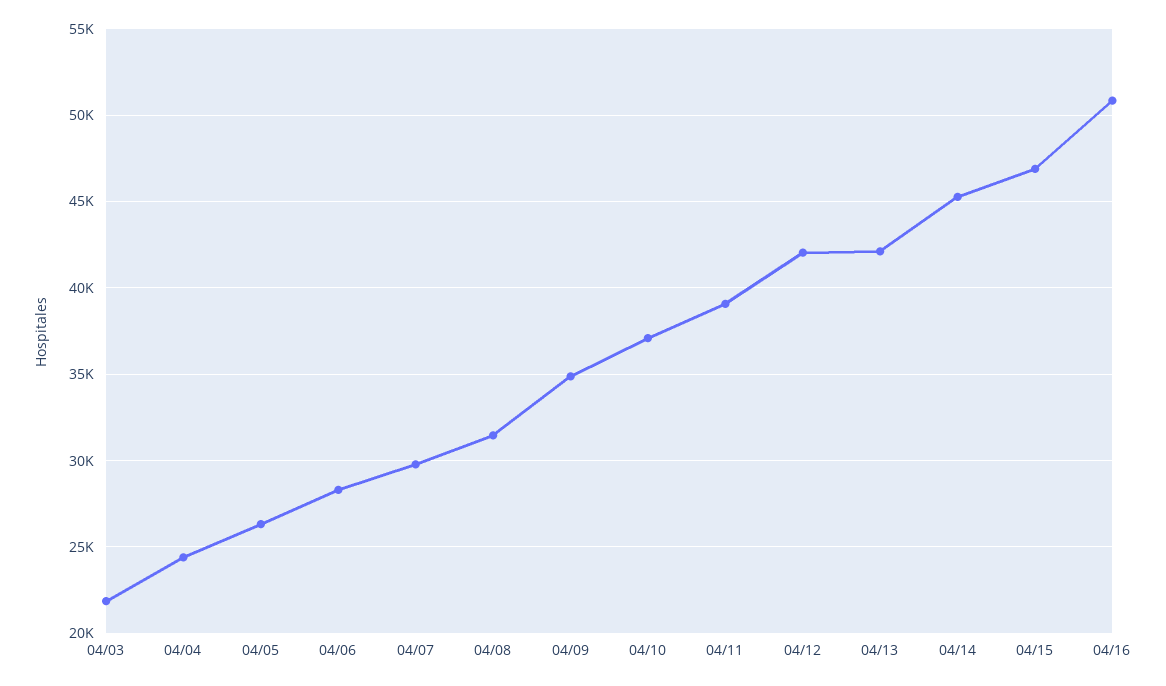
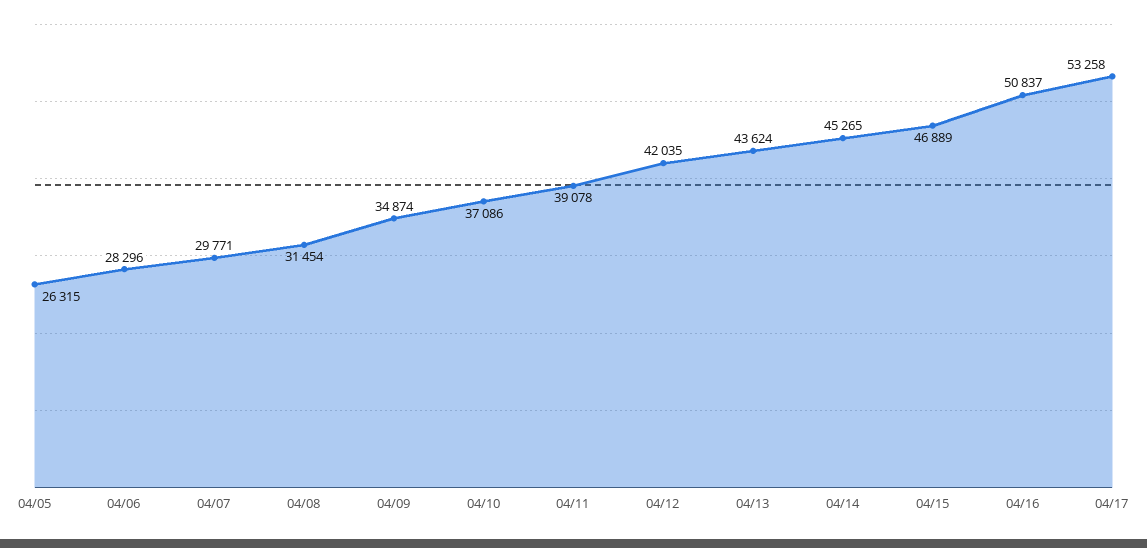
04/03: 22000 -> none
04/04: 24500 -> none
04/13: 42000 -> 43624
04/17: none -> 53258

